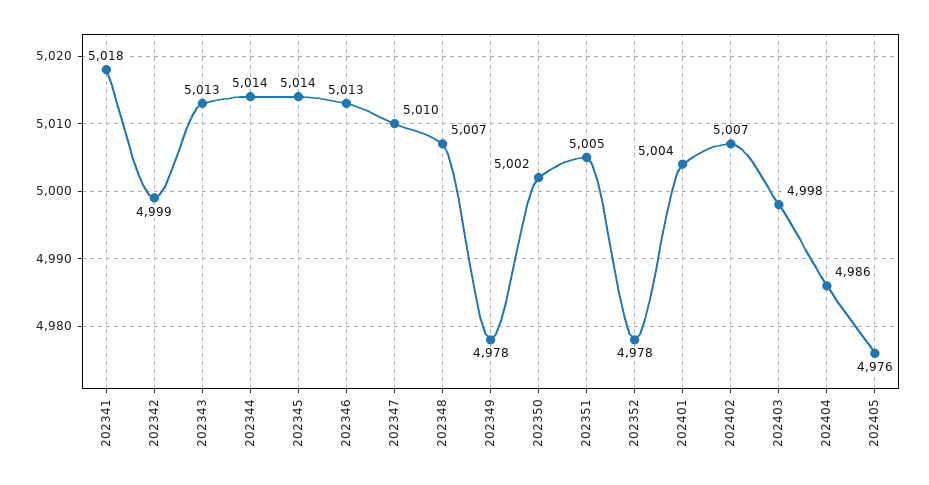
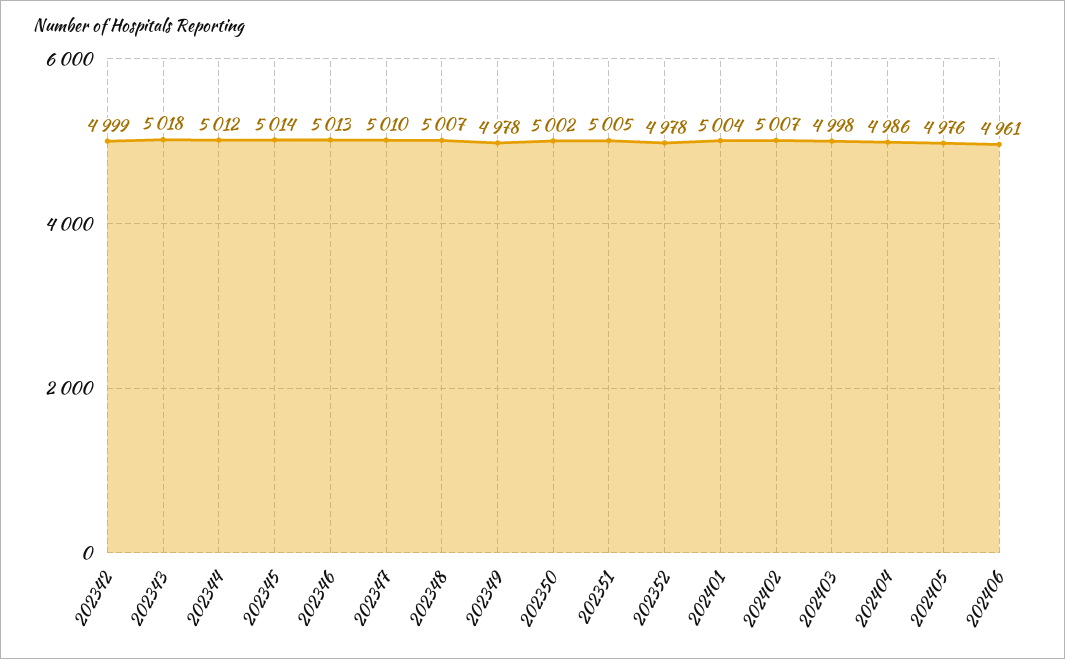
202341: 5018 -> none
202343: 5013 -> 5018
202344: 5014 -> 5012
202406: none -> 4961

